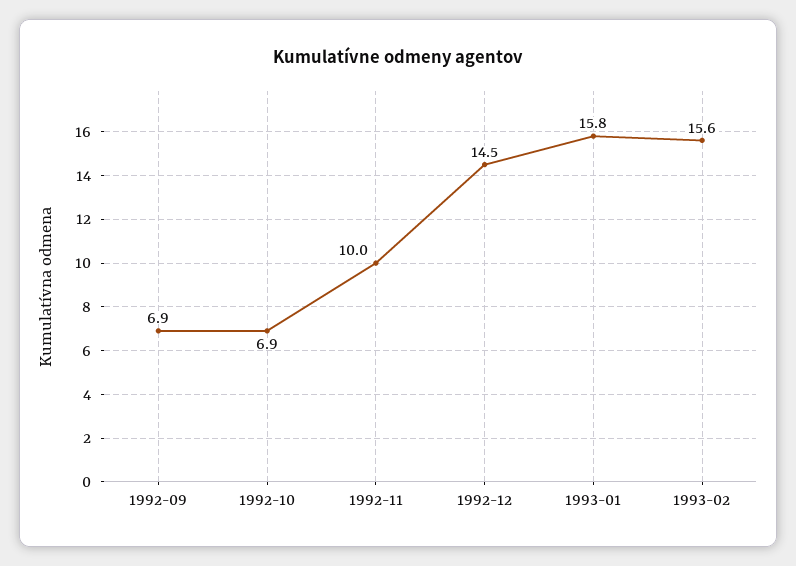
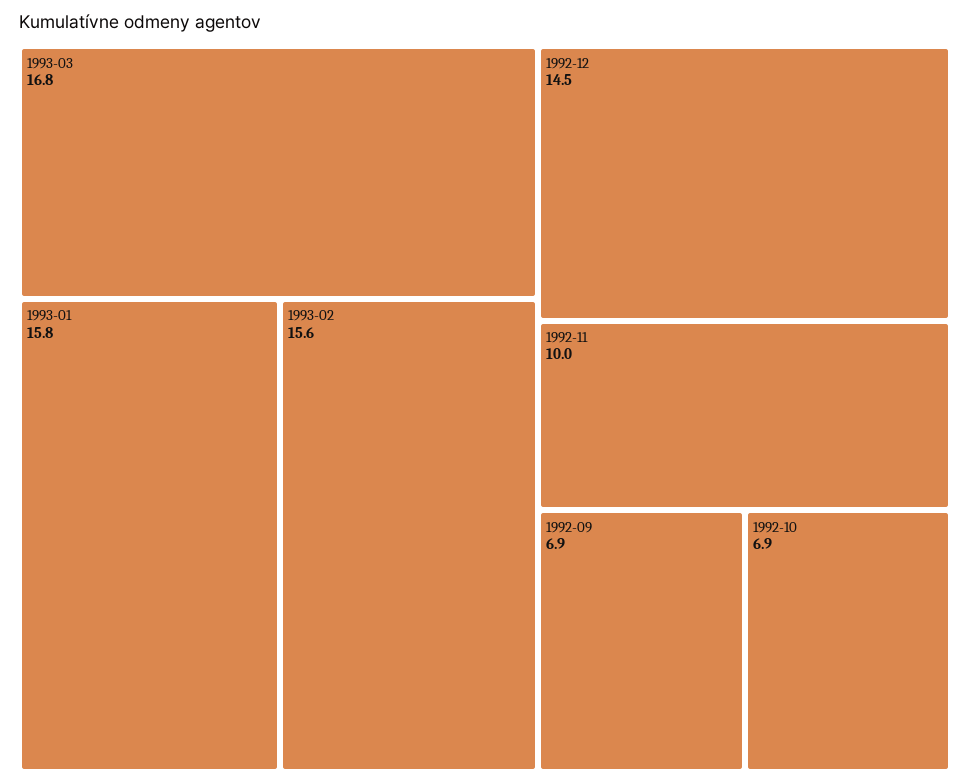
1993-03: none -> 16.8

